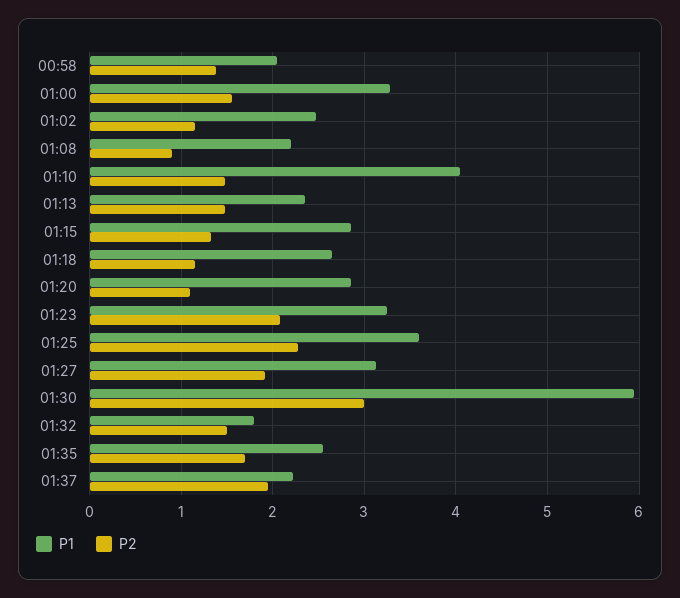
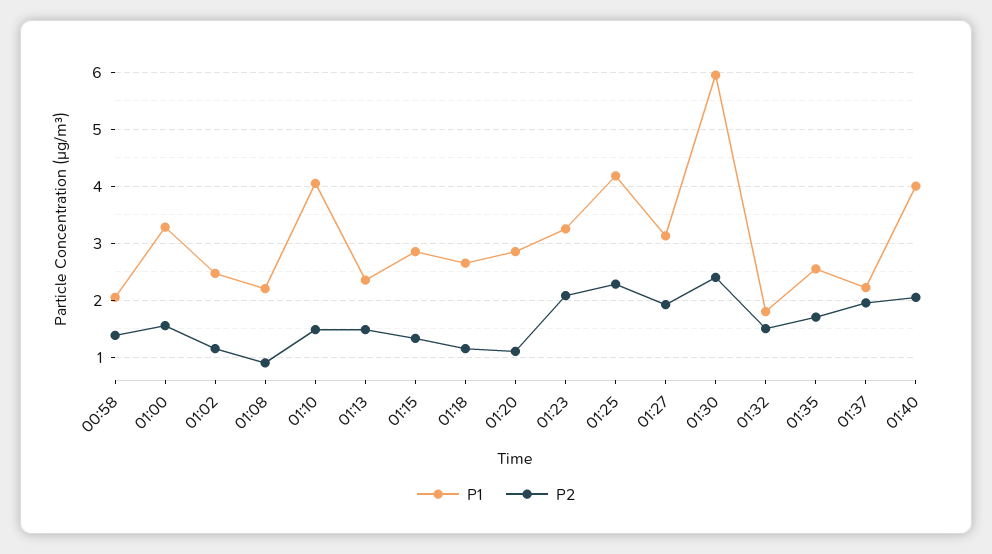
P1, 01:25: 3.6 -> 4.2
P2, 01:30: 3 -> 2.4
P1, 01:40: none -> 4
P2, 01:40: none -> 2

